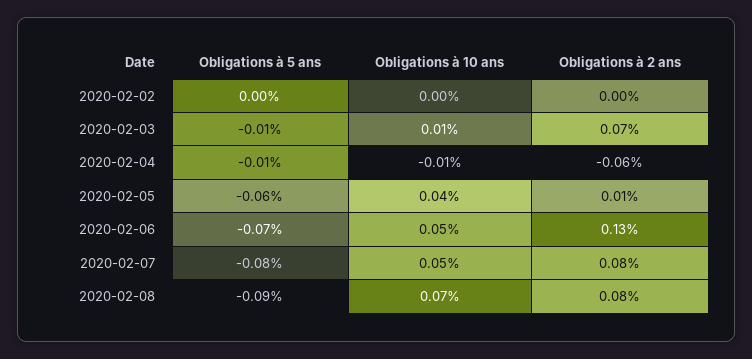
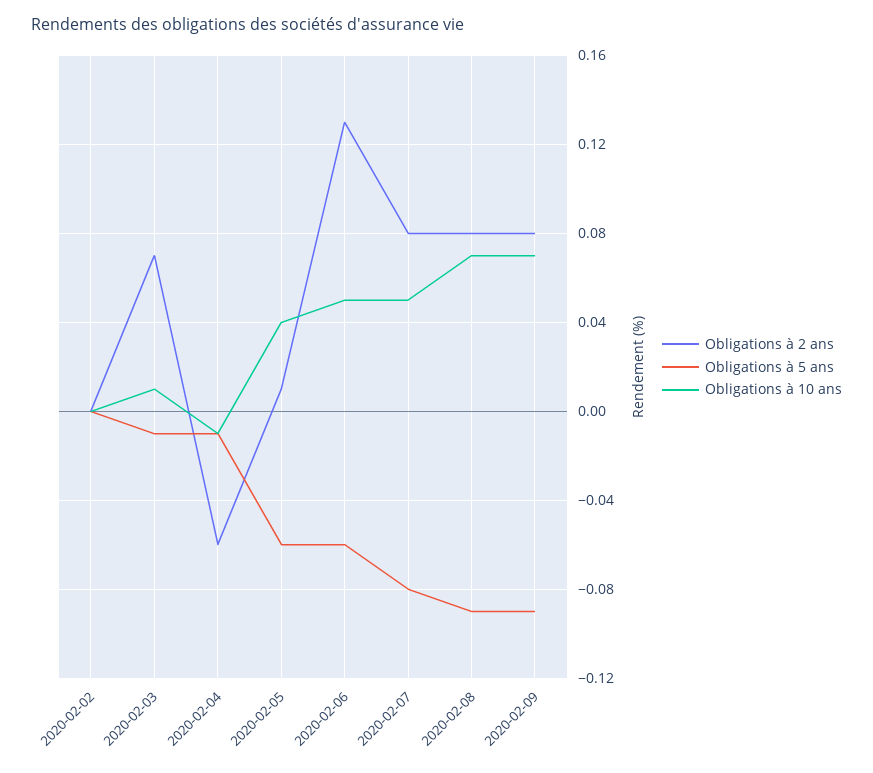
Obligations à 5 ans, 2020-02-06: -0.07 -> -0.06
Obligations à 2 ans, 2020-02-09: none -> 0.08
Obligations à 5 ans, 2020-02-09: none -> -0.09
Obligations à 10 ans, 2020-02-09: none -> 0.07

